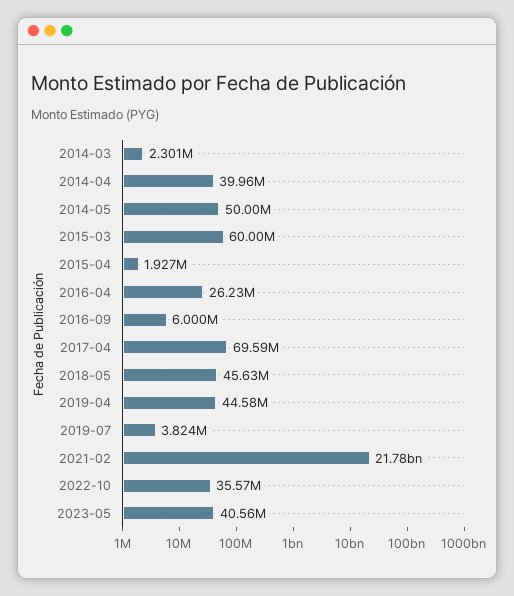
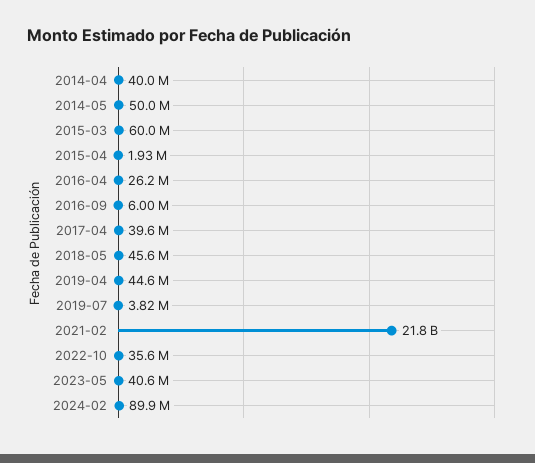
2014-03: 2301000 -> none
2017-04: 69590000 -> 39600000
2024-02: none -> 89900000

